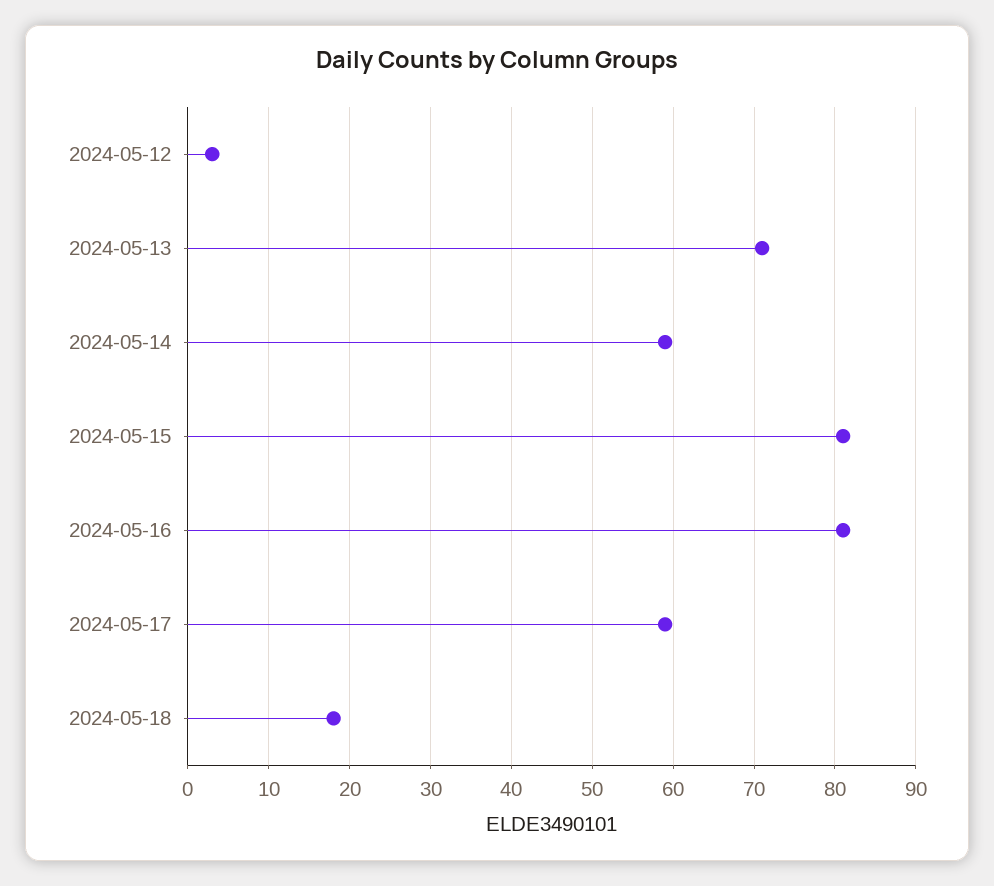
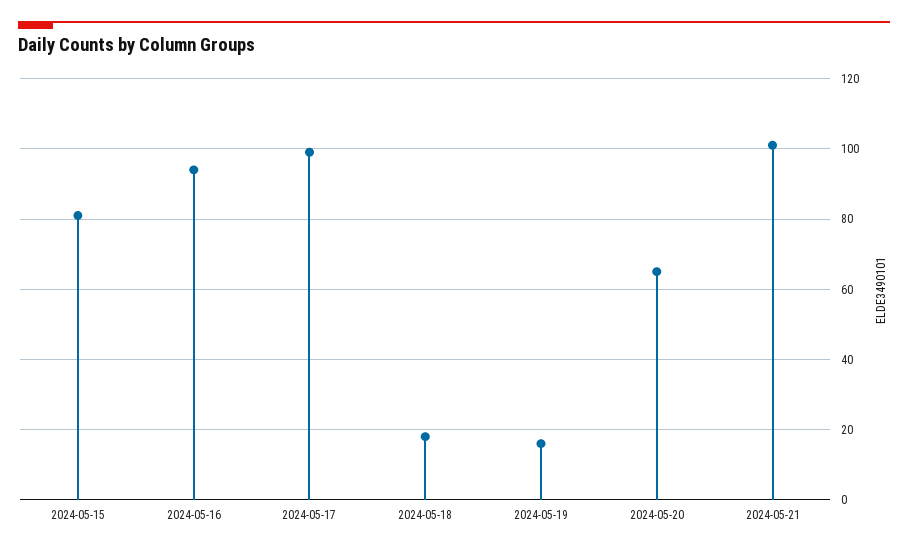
2024-05-12: 3 -> none
2024-05-13: 71 -> none
2024-05-14: 59 -> none
2024-05-16: 81 -> 95
2024-05-17: 59 -> 100
2024-05-19: none -> 15
2024-05-20: none -> 65
2024-05-21: none -> 100

